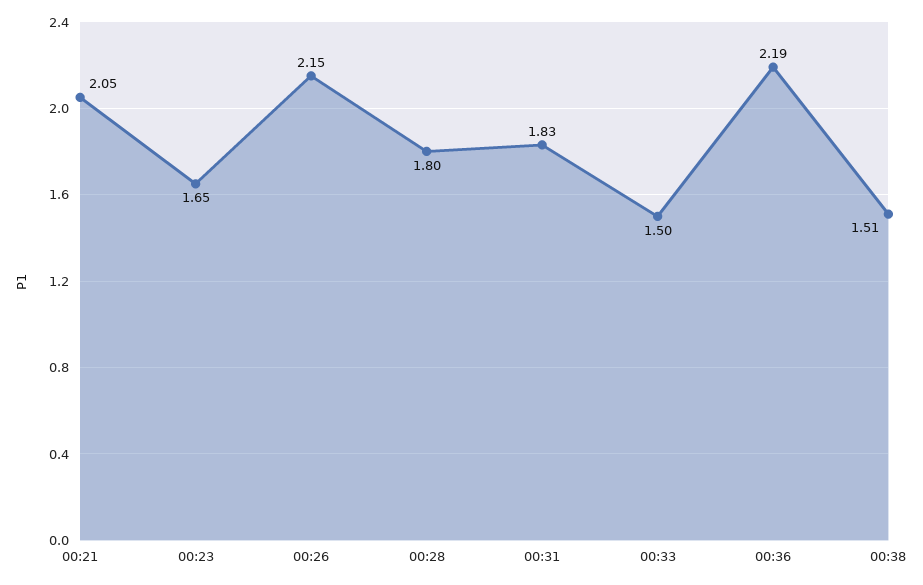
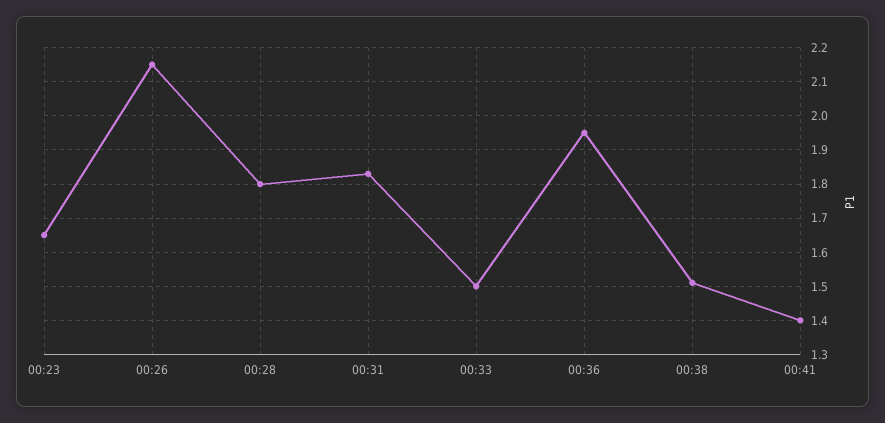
00:21: 2.05 -> none
00:36: 2.19 -> 1.95
00:41: none -> 1.4

